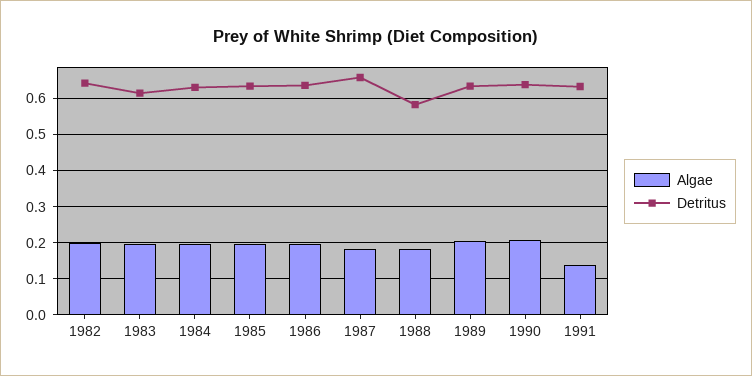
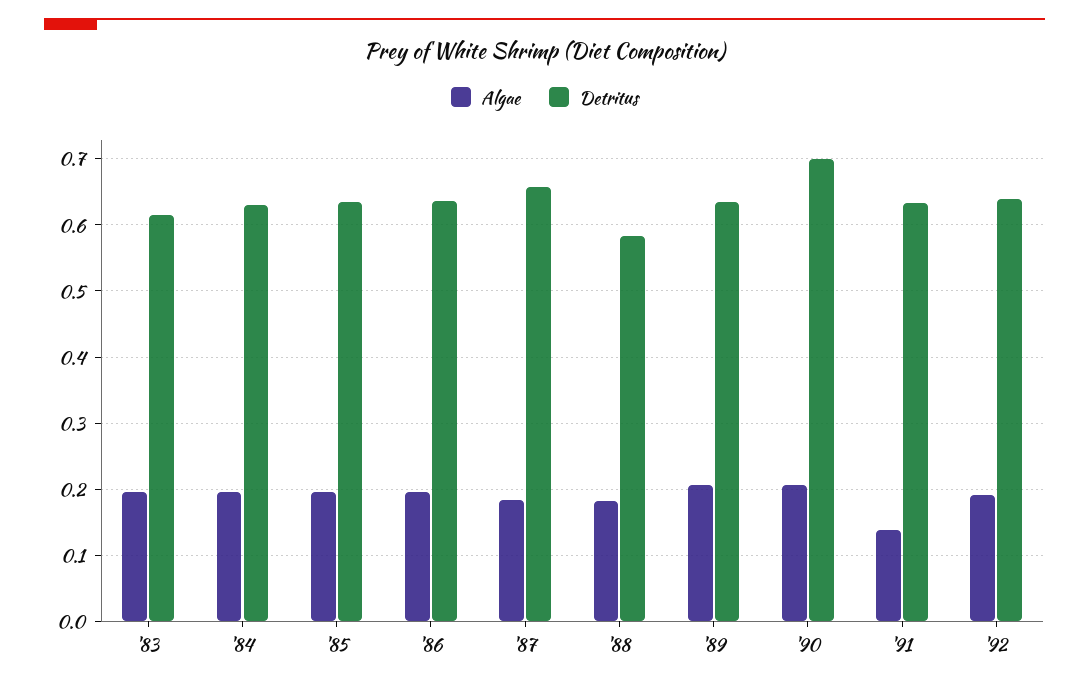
Algae, 1982: 0.2 -> none
Detritus, 1982: 0.64 -> none
Detritus, 1990: 0.64 -> 0.7
Algae, '92: none -> 0.19
Detritus, '92: none -> 0.64

